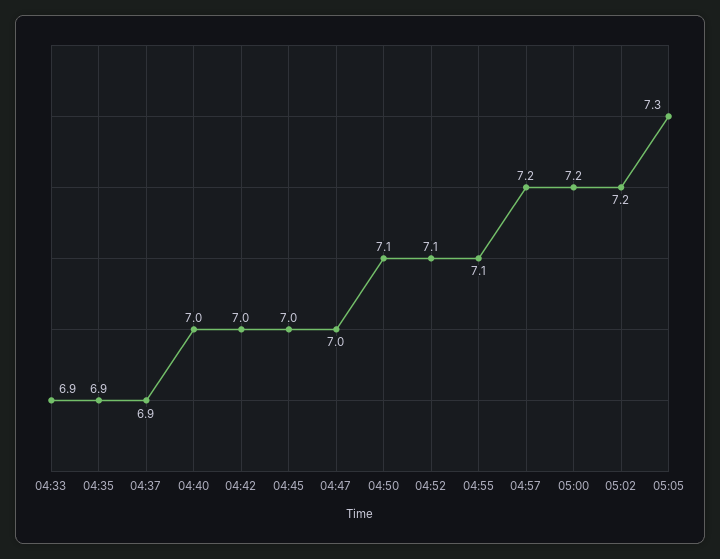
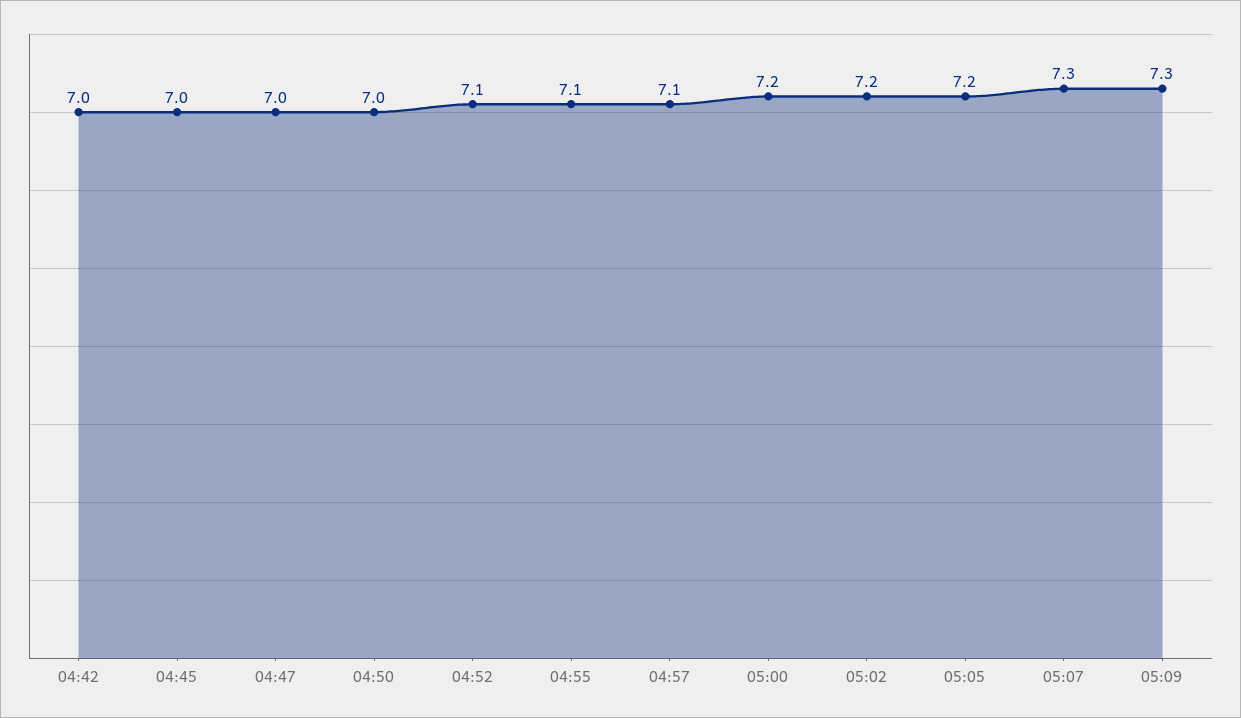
04:33: 6.9 -> none
04:35: 6.9 -> none
04:37: 6.9 -> none
04:40: 7 -> none
04:50: 7.1 -> 7
04:57: 7.2 -> 7.1
05:05: 7.3 -> 7.2
05:07: none -> 7.3
05:09: none -> 7.3

